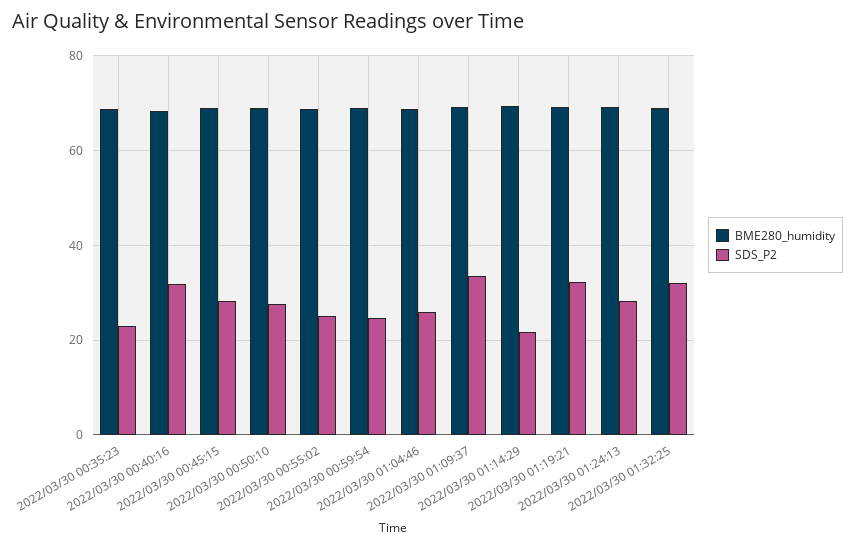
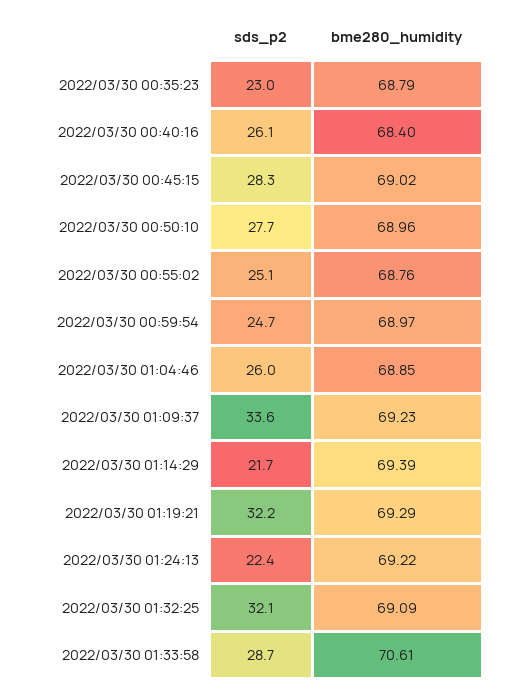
SDS_P2, 2022/03/30 00:40:16: 32 -> 26.1
SDS_P2, 2022/03/30 01:24:13: 28 -> 22.4
SDS_P2, 2022/03/30 01:33:58: none -> 28.7
BME280_humidity, 2022/03/30 01:33:58: none -> 70.61

